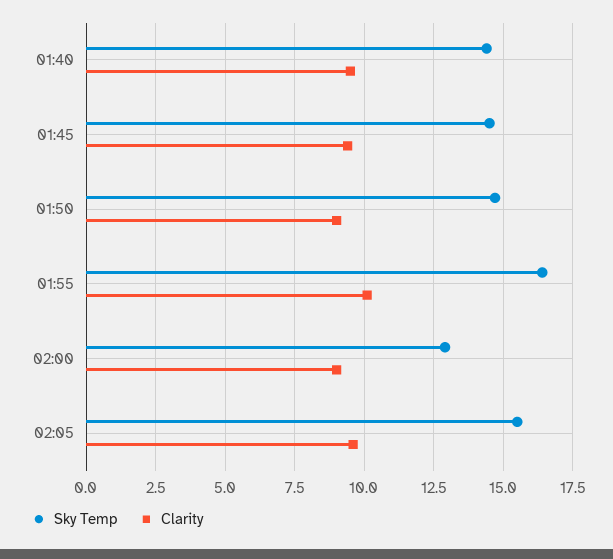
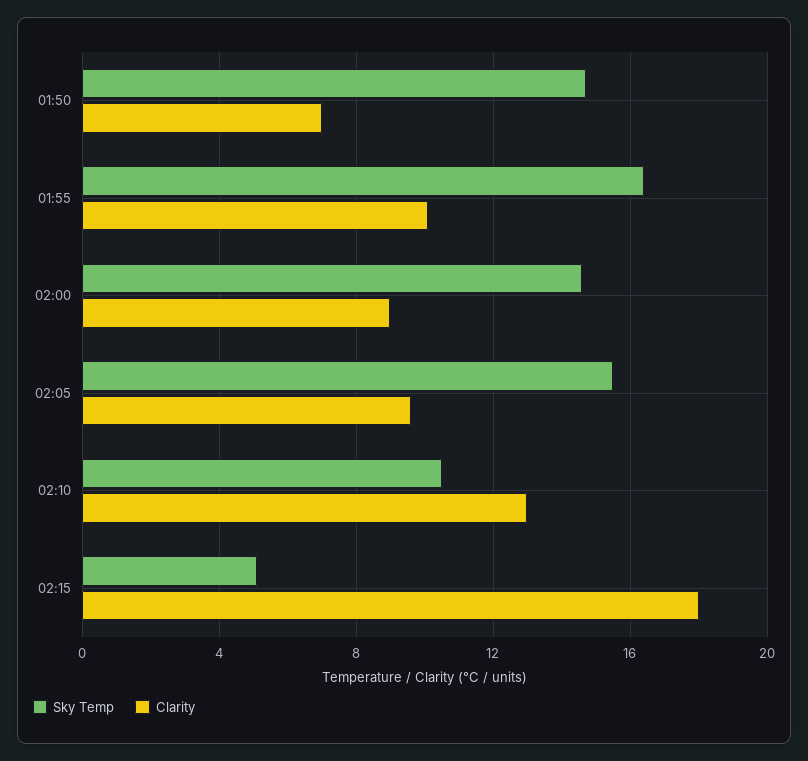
Sky Temp, 01:40: 14.5 -> none
Clarity, 01:40: 9.5 -> none
Sky Temp, 01:45: 14.5 -> none
Clarity, 01:45: 9.5 -> none
Clarity, 01:50: 9 -> 7
Sky Temp, 02:00: 13 -> 14.5
Sky Temp, 02:10: none -> 10.5
Clarity, 02:10: none -> 13
Sky Temp, 02:15: none -> 5
Clarity, 02:15: none -> 18

